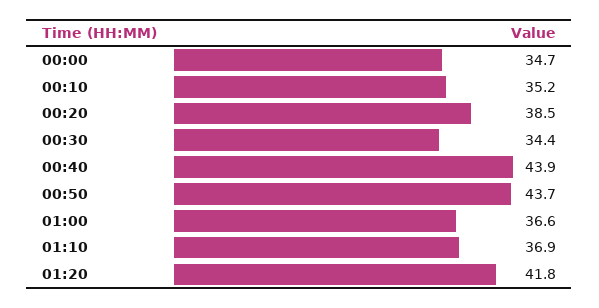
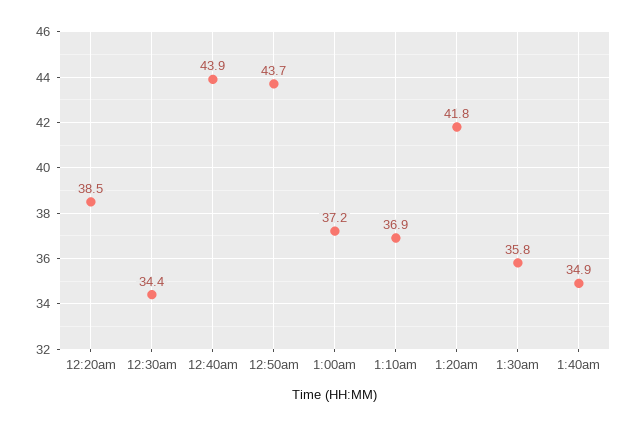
00:00: 34.7 -> none
00:10: 35.2 -> none
01:00: 36.6 -> 37.2
1:30am: none -> 35.8
1:40am: none -> 34.9

